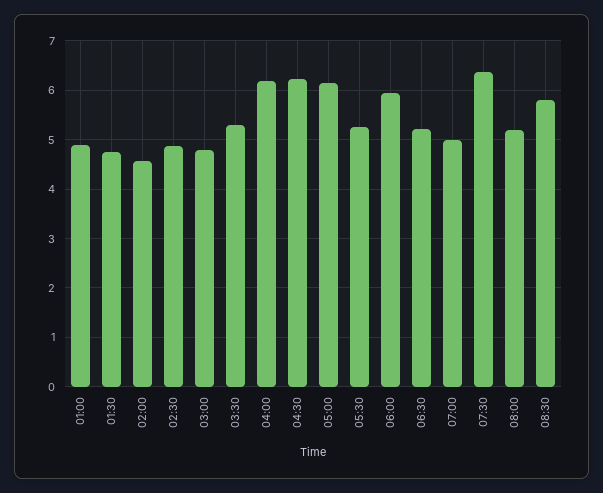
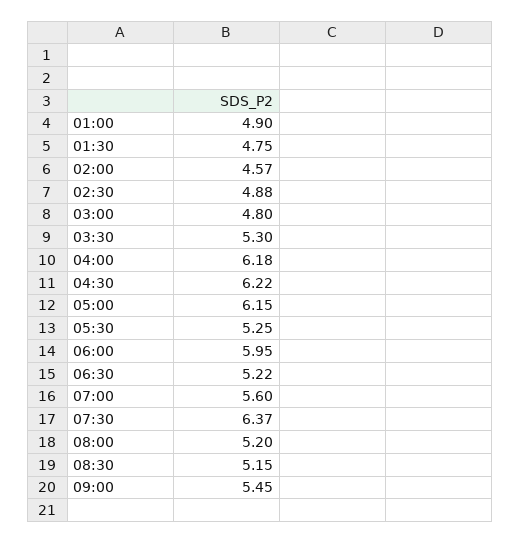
07:00: 5 -> 5.6
08:30: 5.8 -> 5.15
09:00: none -> 5.45

